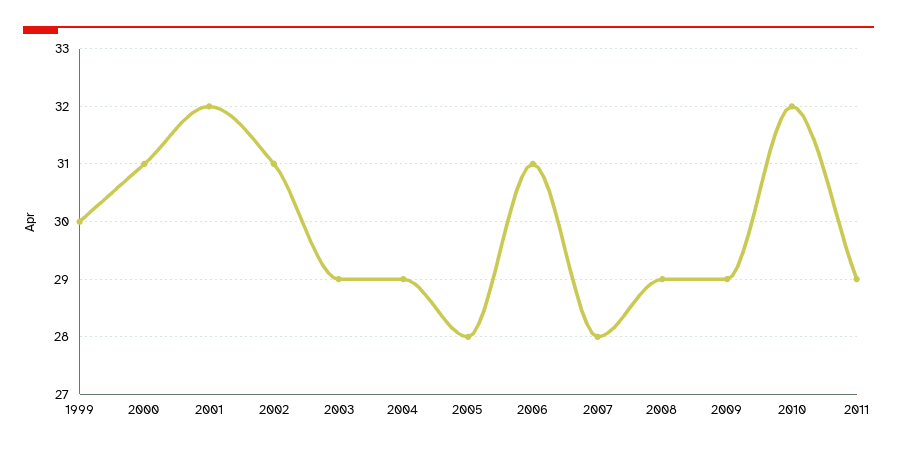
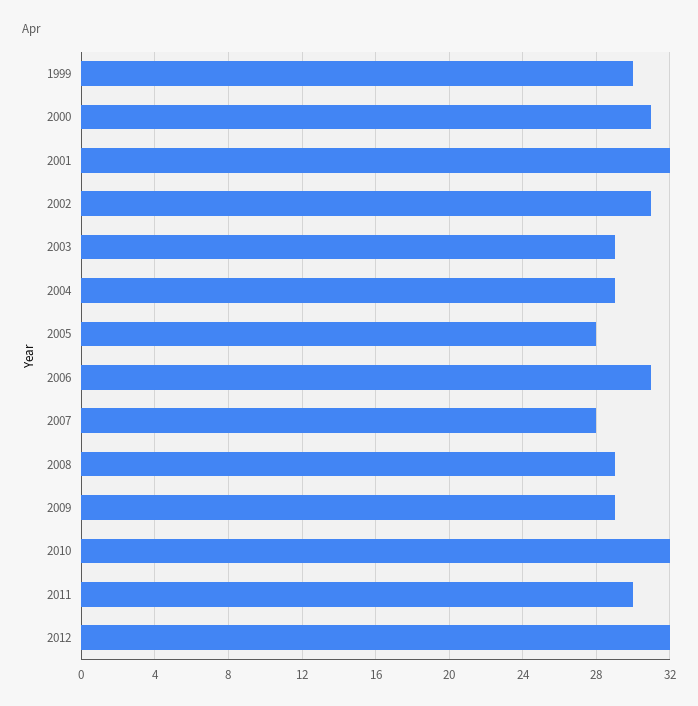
2011: 29 -> 30
2012: none -> 32

